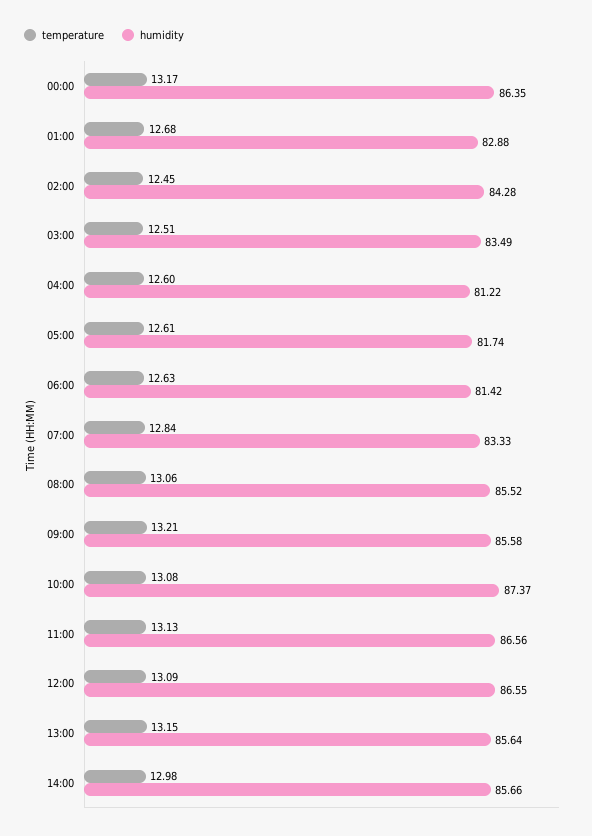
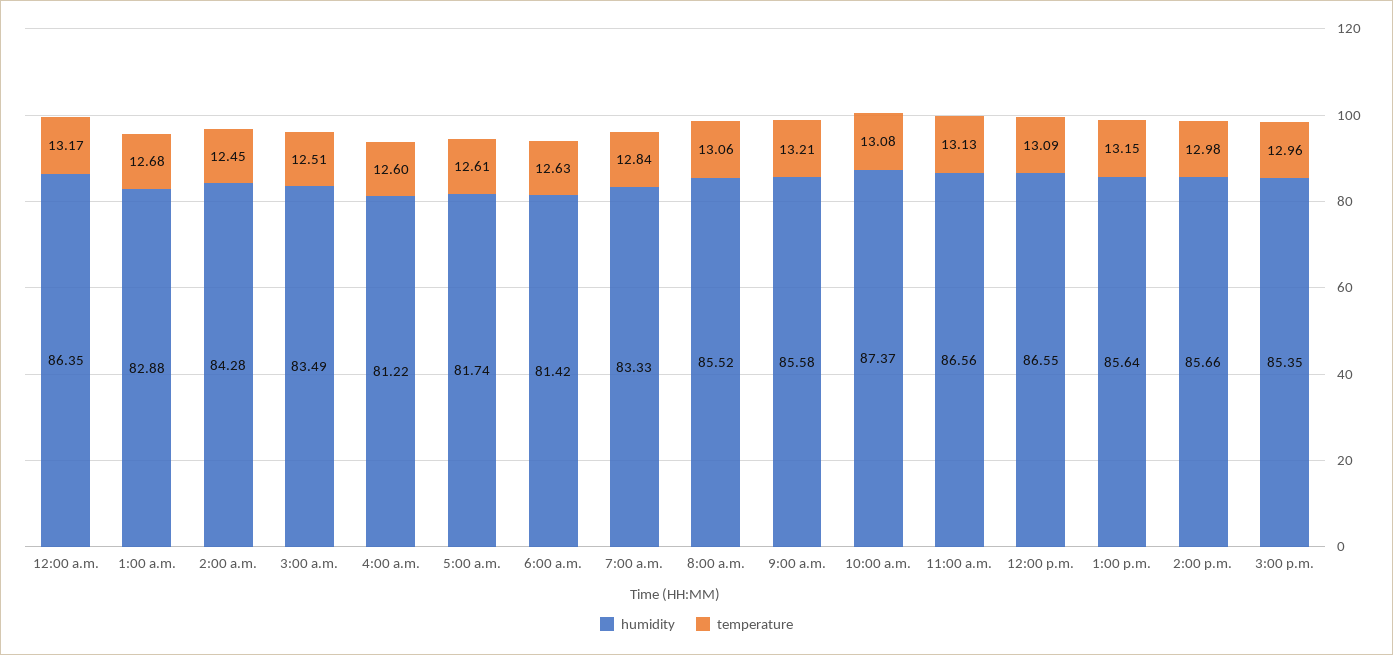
humidity, 3:00 p.m.: none -> 85.35
temperature, 3:00 p.m.: none -> 12.96

